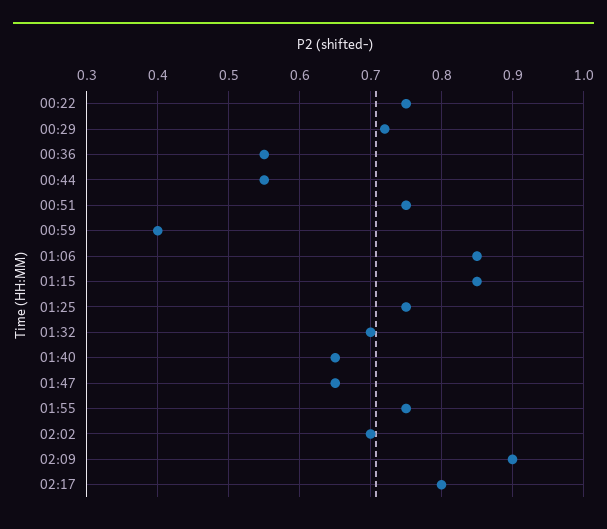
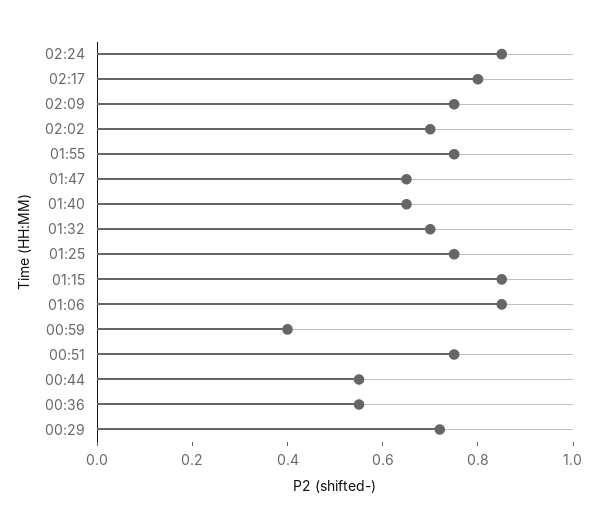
00:22: 0.75 -> none
02:09: 0.9 -> 0.75
02:24: none -> 0.85

